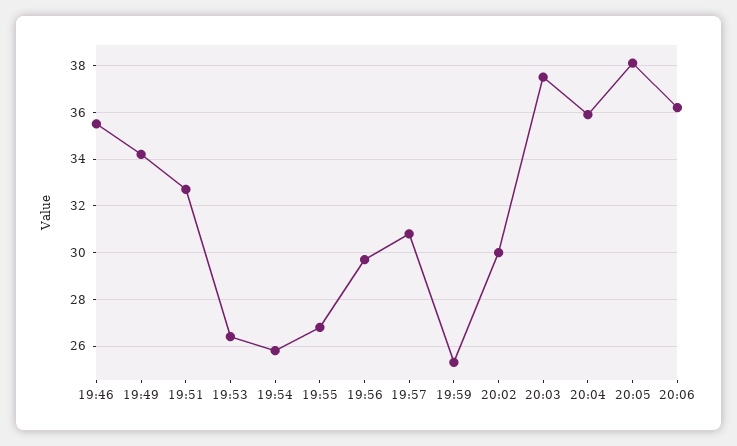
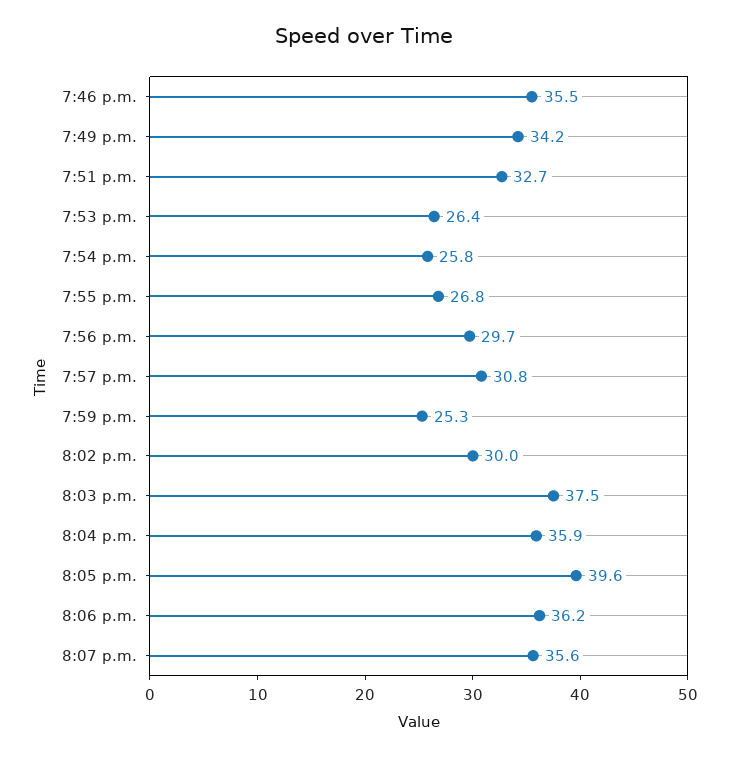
20:05: 38 -> 39.6
8:07 p.m.: none -> 35.6

